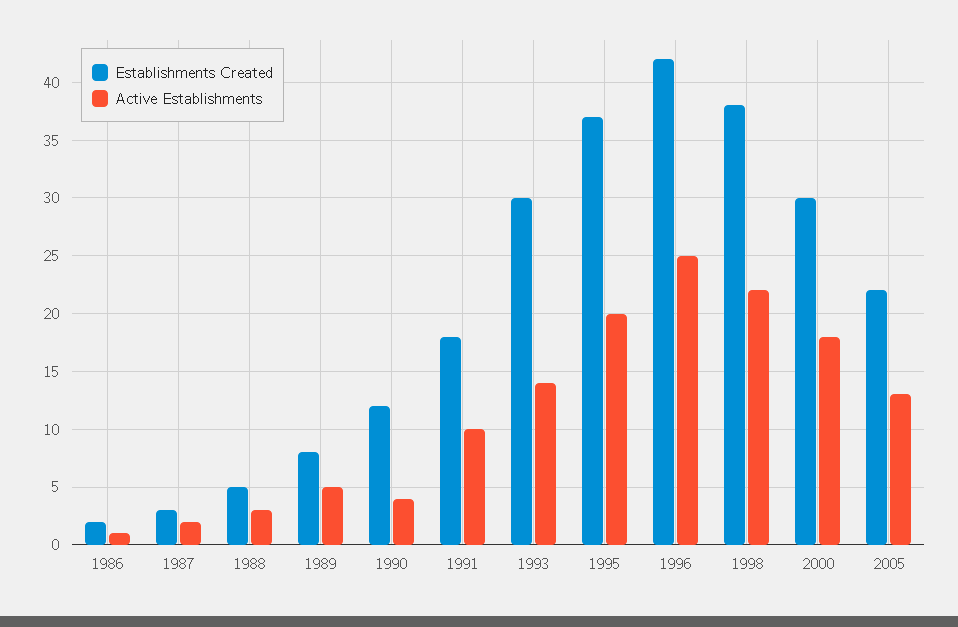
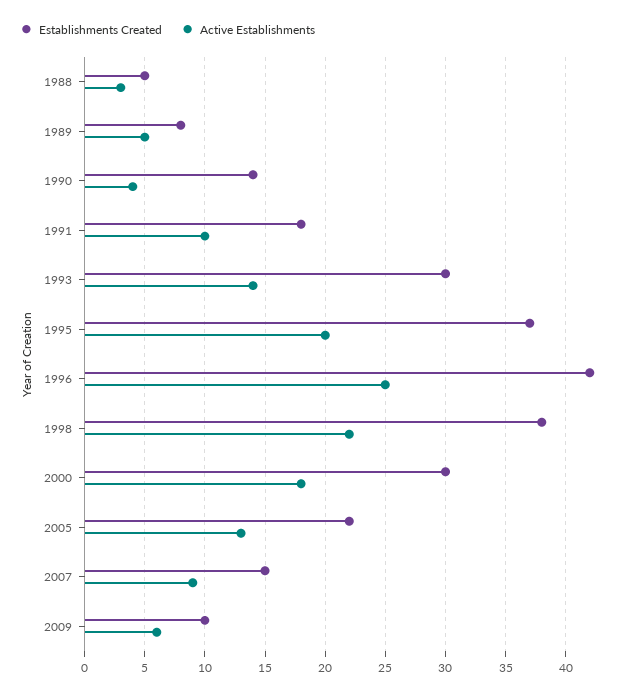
Establishments Created, 1986: 2 -> none
Active Establishments, 1986: 1 -> none
Establishments Created, 1987: 3 -> none
Active Establishments, 1987: 2 -> none
Establishments Created, 1990: 12 -> 14
Establishments Created, 2007: none -> 15
Active Establishments, 2007: none -> 9
Establishments Created, 2009: none -> 10
Active Establishments, 2009: none -> 6

